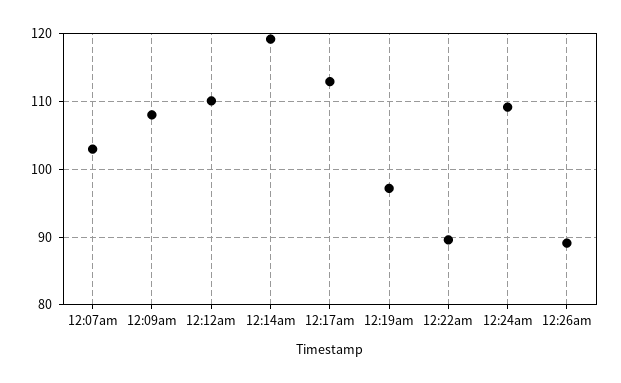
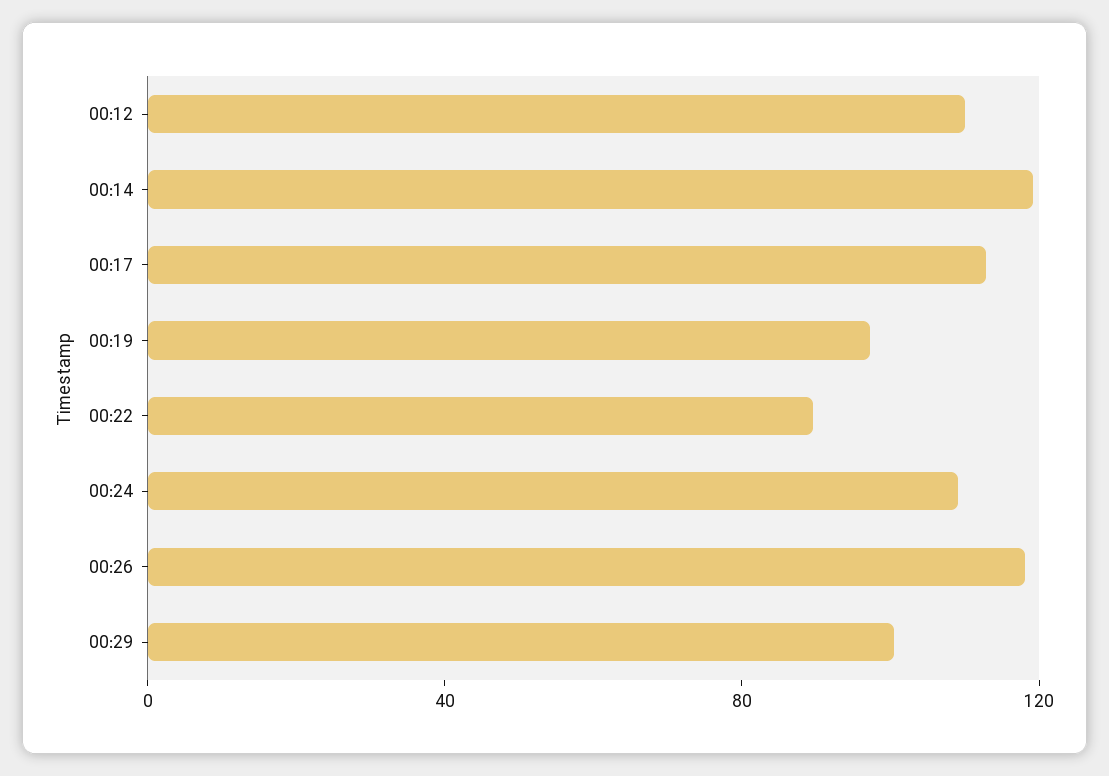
12:07am: 103 -> none
12:09am: 108 -> none
12:26am: 89 -> 120
00:29: none -> 100

